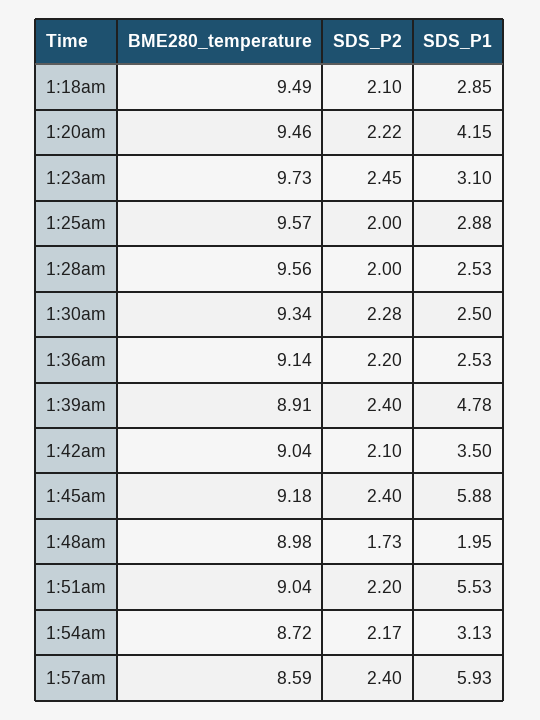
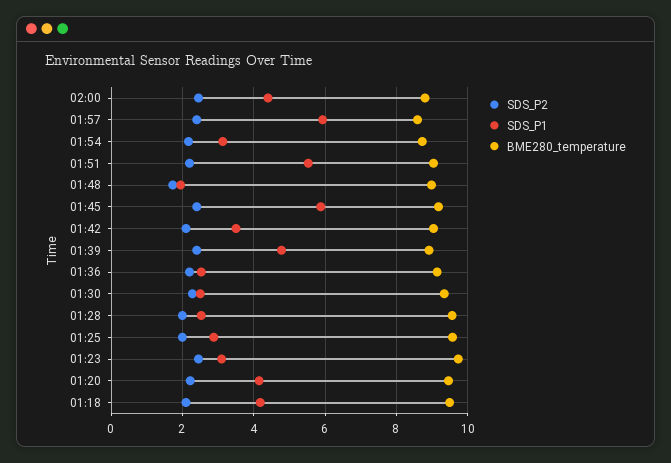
SDS_P1, 1:18am: 2.85 -> 4.2
SDS_P2, 02:00: none -> 2.4
SDS_P1, 02:00: none -> 4.4
BME280_temperature, 02:00: none -> 8.8

